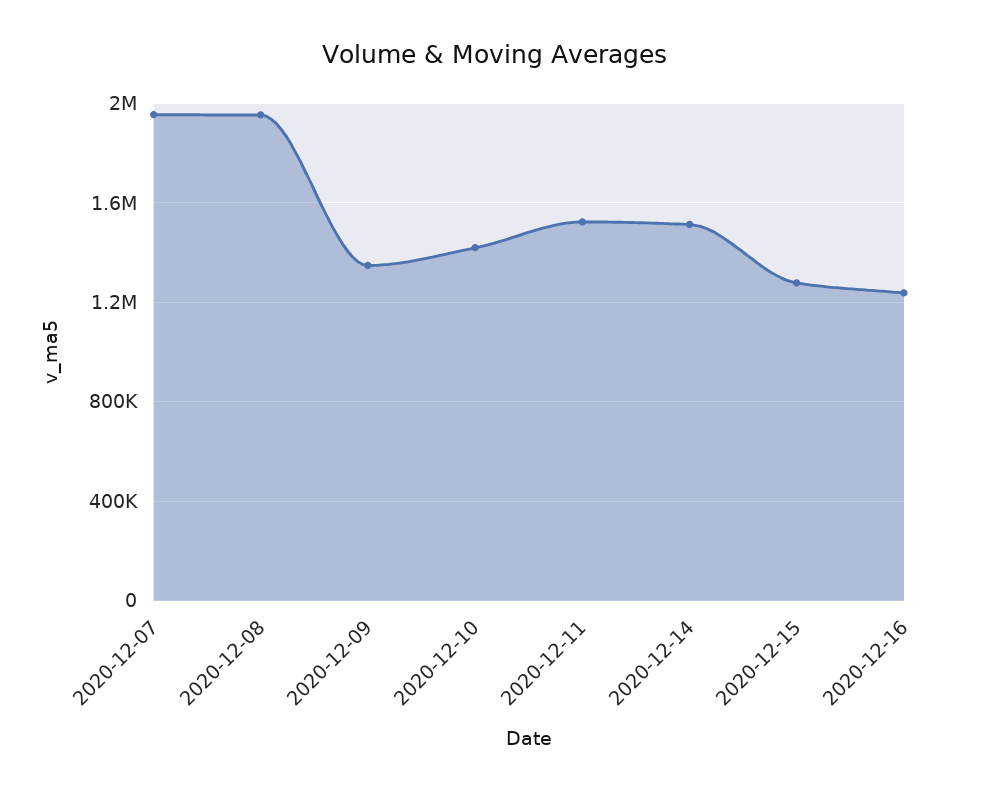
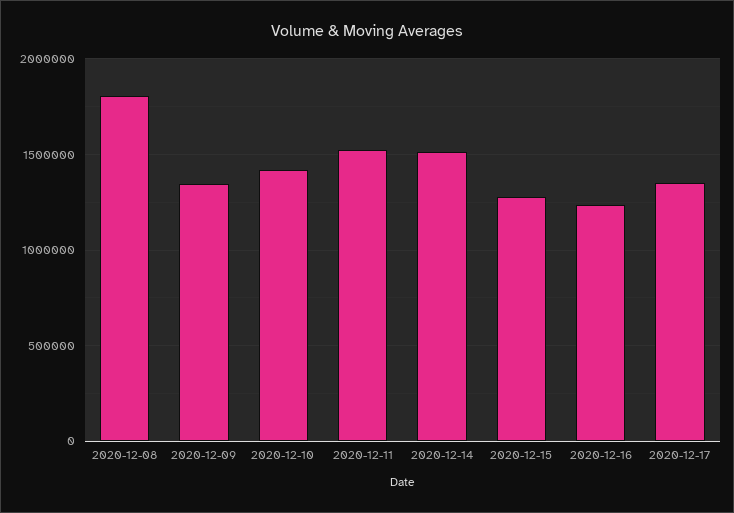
2020-12-07: 1950000 -> none
2020-12-08: 1950000 -> 1800000
2020-12-17: none -> 1350000

